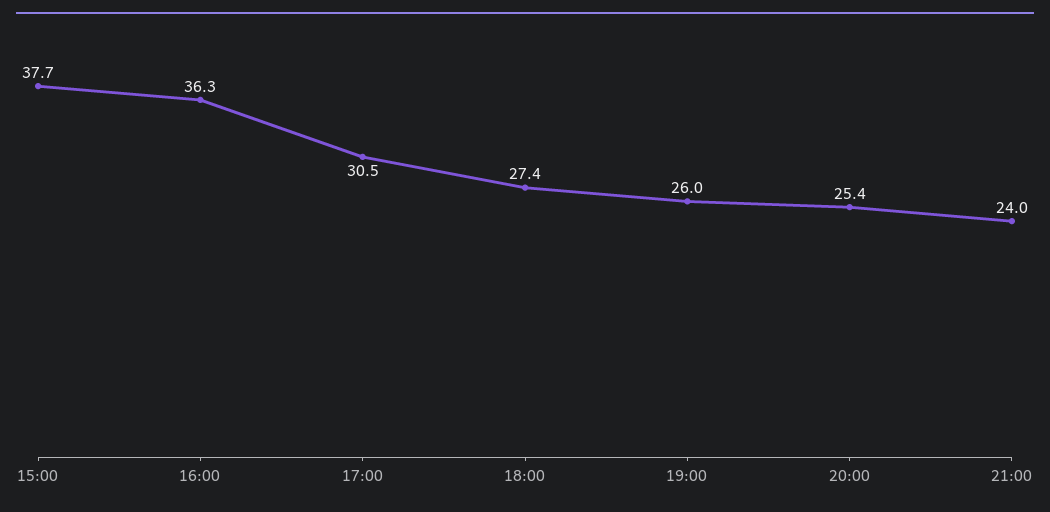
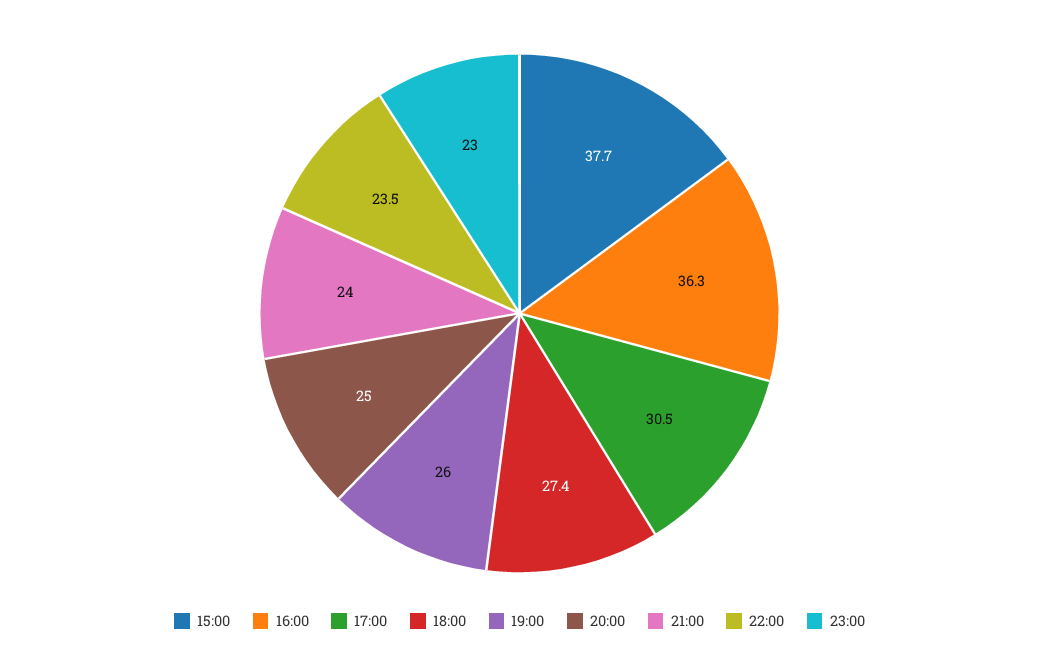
20:00: 25.4 -> 25
22:00: none -> 23.5
23:00: none -> 23

